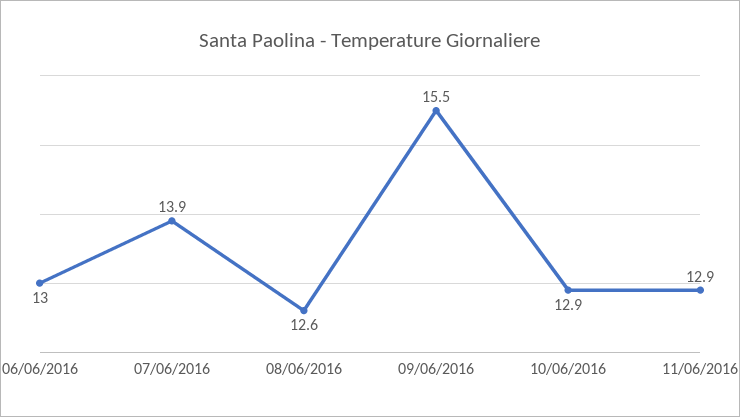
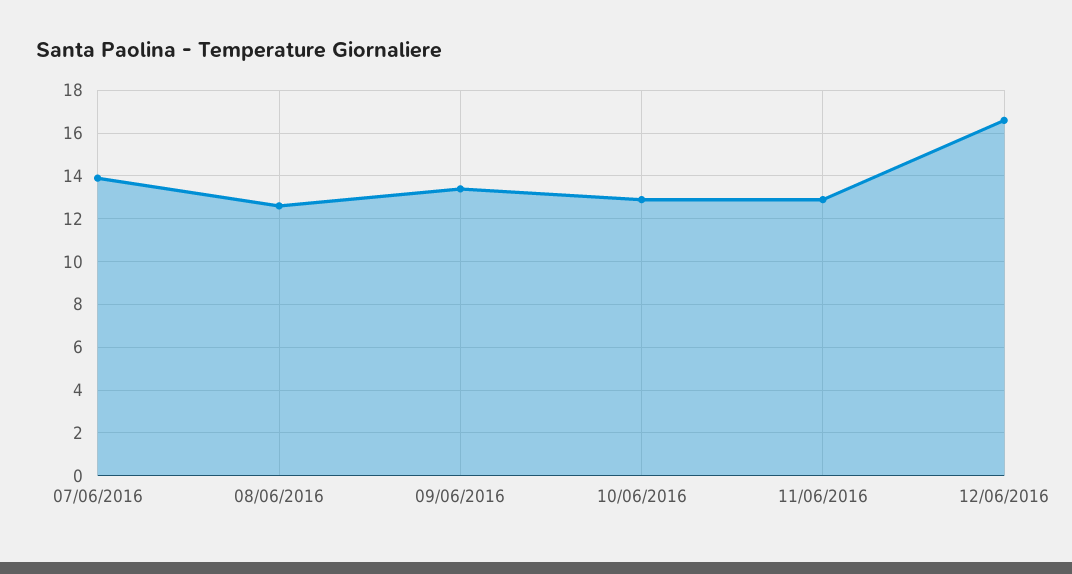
06/06/2016: 13 -> none
09/06/2016: 15.5 -> 13.5
12/06/2016: none -> 16.5

